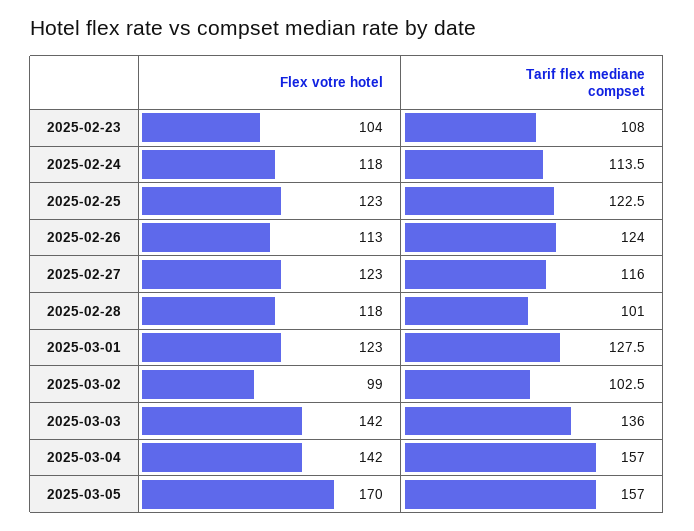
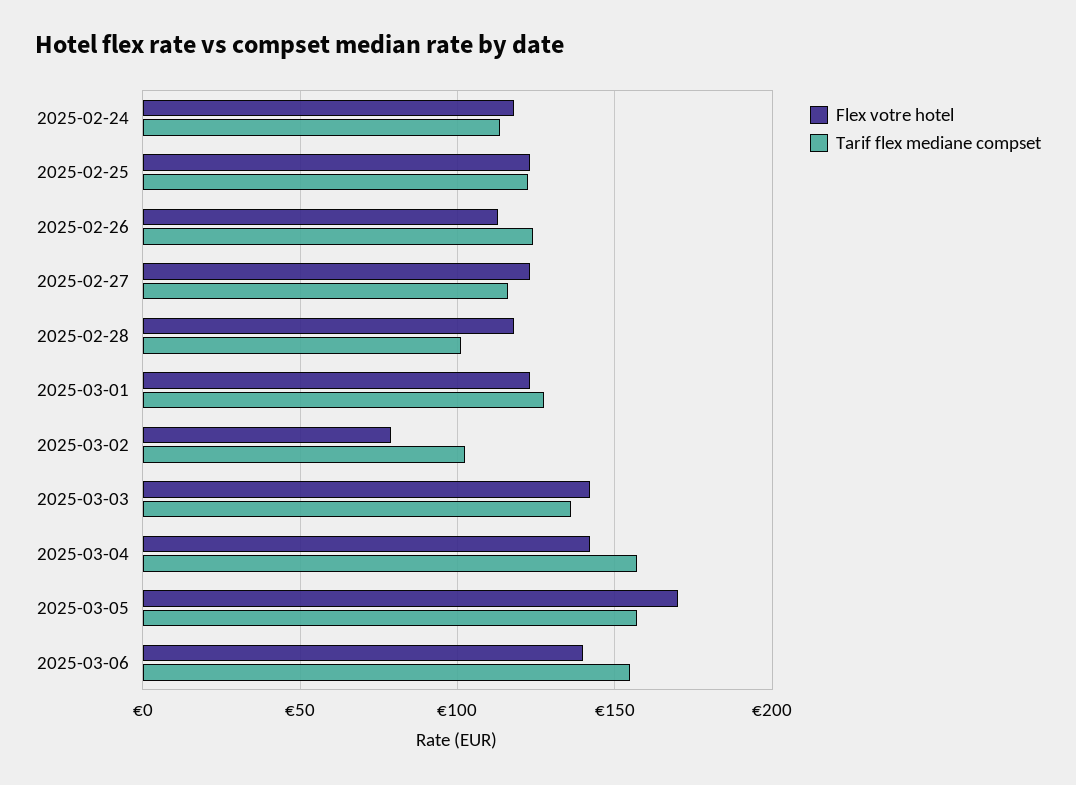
Flex votre hotel, 2025-02-23: 104 -> none
Tarif flex mediane compset, 2025-02-23: 108 -> none
Flex votre hotel, 2025-03-02: 99 -> 80
Flex votre hotel, 2025-03-06: none -> 140
Tarif flex mediane compset, 2025-03-06: none -> 155

